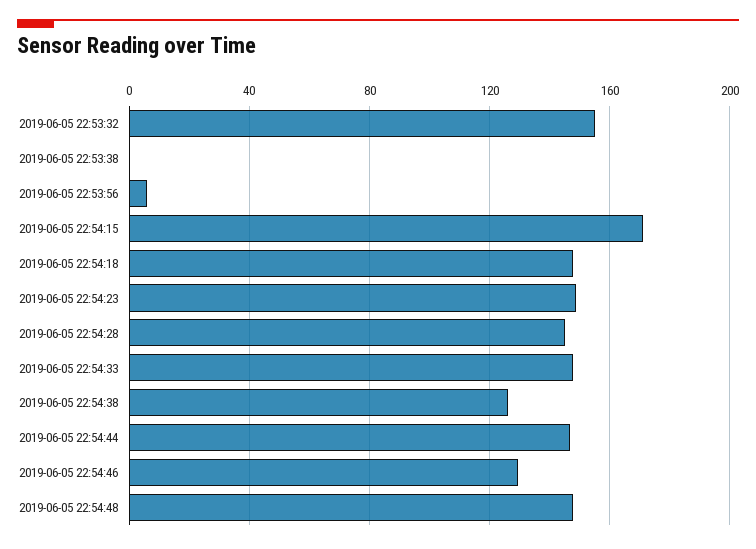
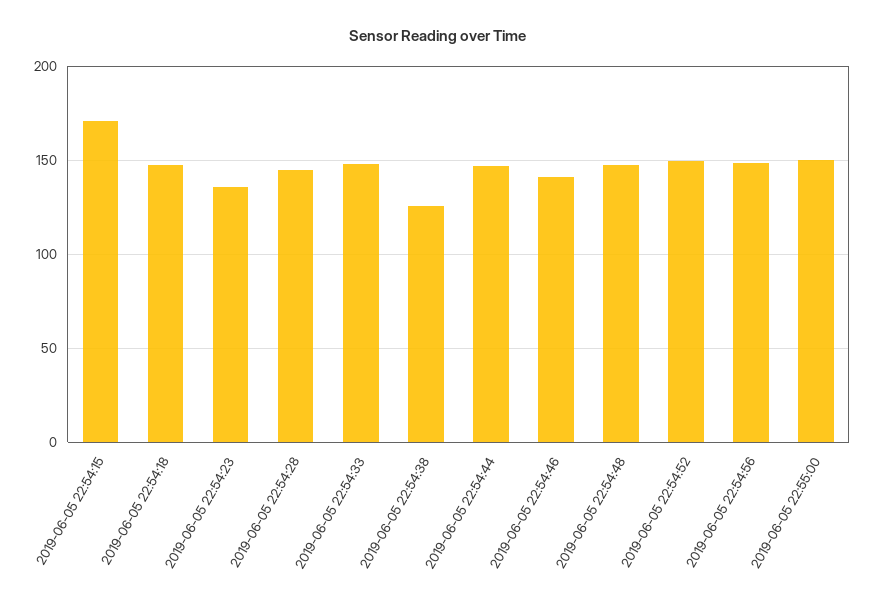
2019-06-05 22:53:32: 155 -> none
2019-06-05 22:53:38: 0 -> none
2019-06-05 22:53:56: 5 -> none
2019-06-05 22:54:23: 150 -> 135
2019-06-05 22:54:46: 130 -> 140
2019-06-05 22:54:52: none -> 150
2019-06-05 22:54:56: none -> 150
2019-06-05 22:55:00: none -> 150

